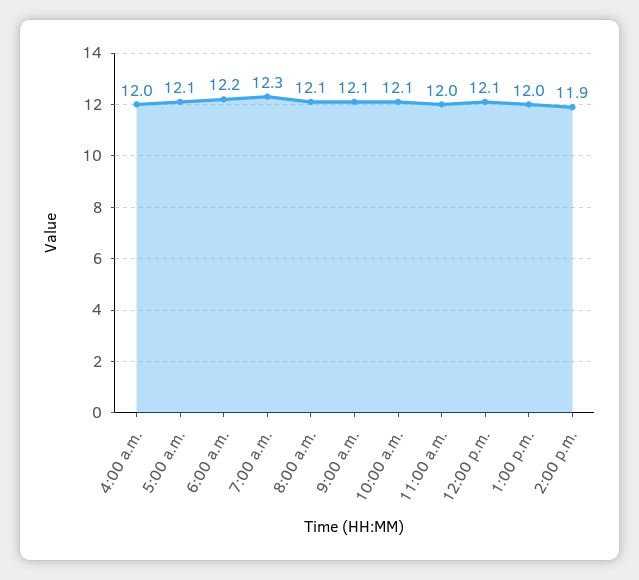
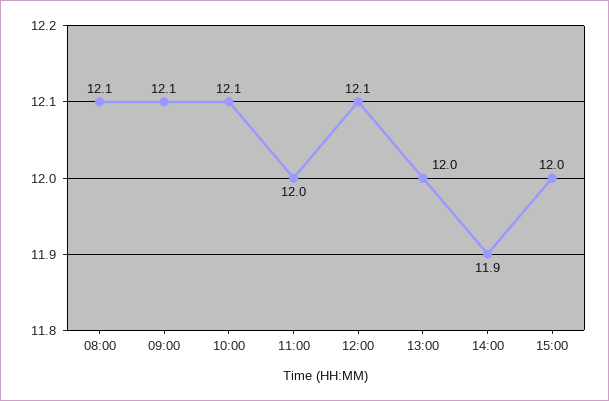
4:00 a.m.: 12 -> none
5:00 a.m.: 12.1 -> none
6:00 a.m.: 12.2 -> none
7:00 a.m.: 12.3 -> none
15:00: none -> 12

